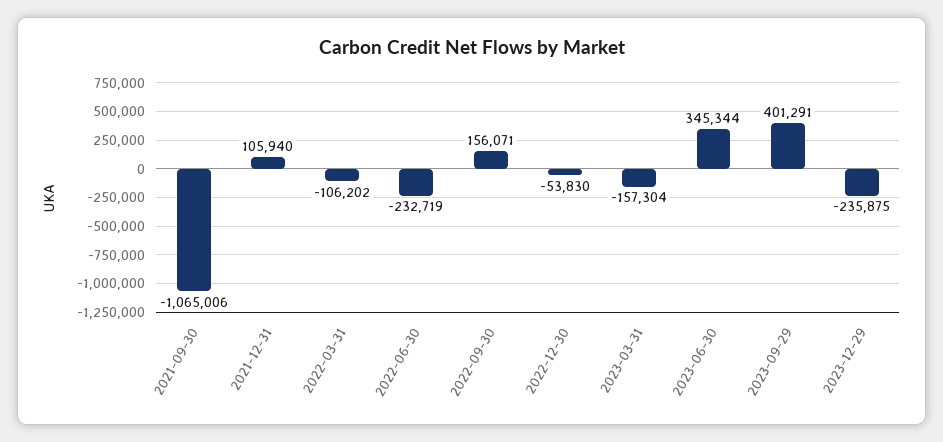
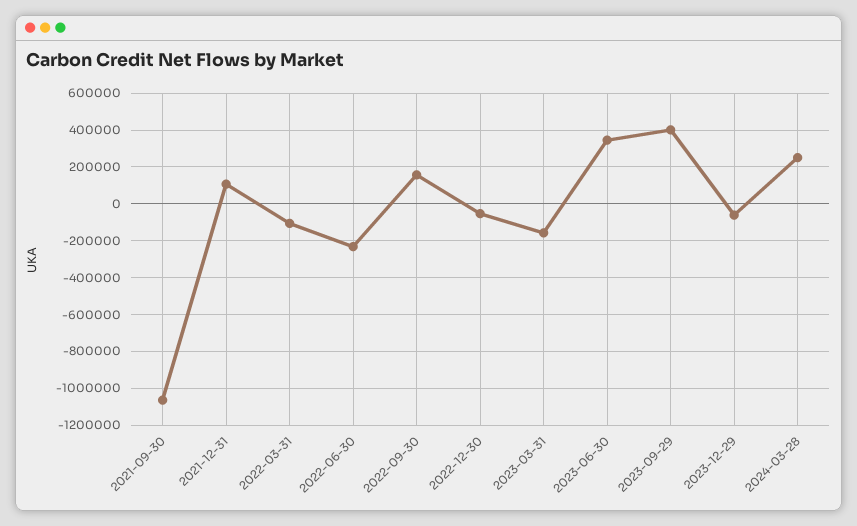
2023-12-29: -235875 -> -50000
2024-03-28: none -> 250000

